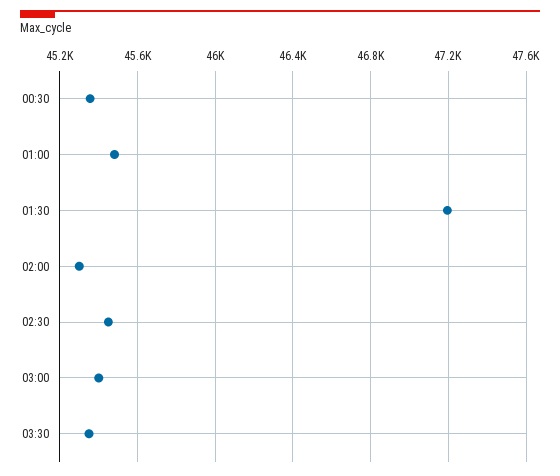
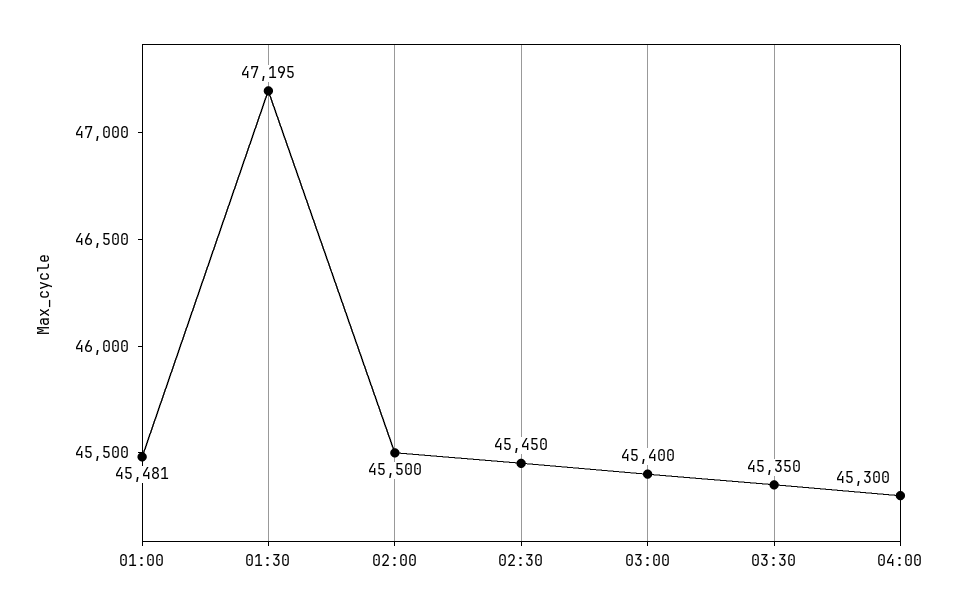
00:30: 45350 -> none
02:00: 45300 -> 45500
04:00: none -> 45300

